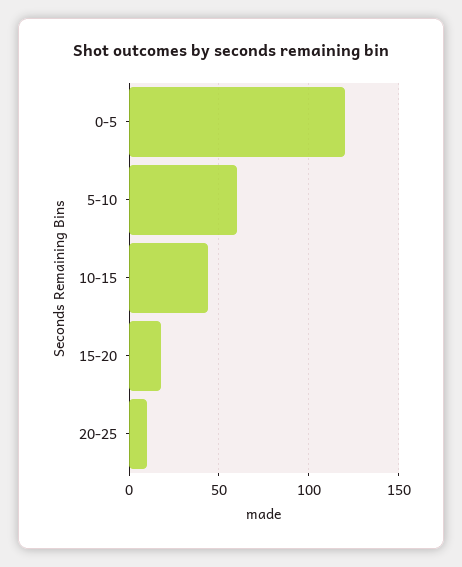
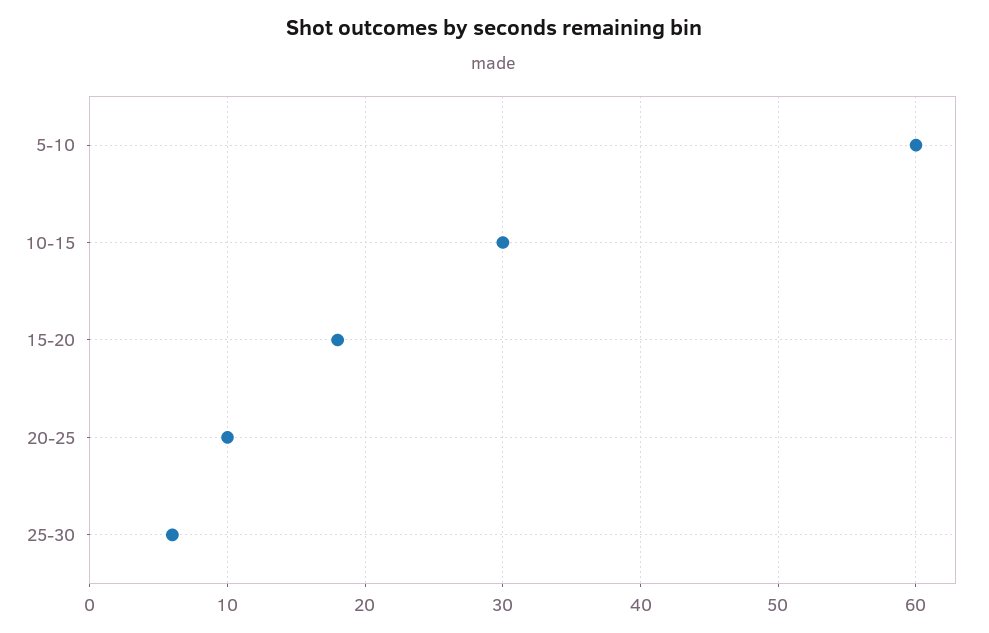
0-5: 120 -> none
10-15: 45 -> 30
25-30: none -> 6

